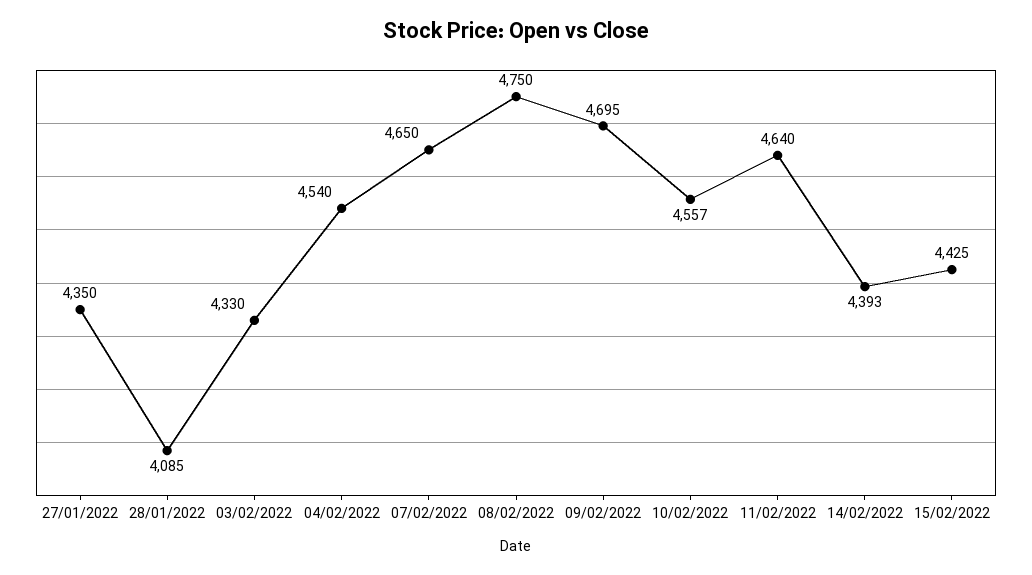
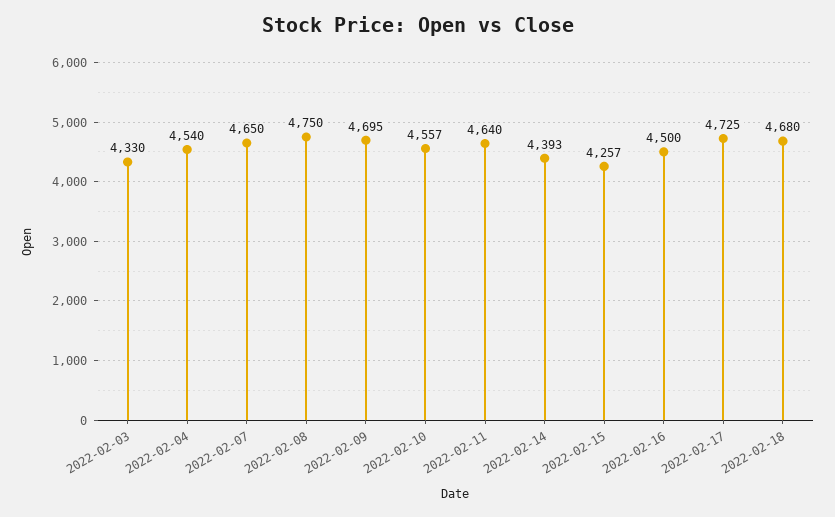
27/01/2022: 4350 -> none
28/01/2022: 4085 -> none
15/02/2022: 4425 -> 4257
2022-02-16: none -> 4500
2022-02-17: none -> 4725
2022-02-18: none -> 4680

